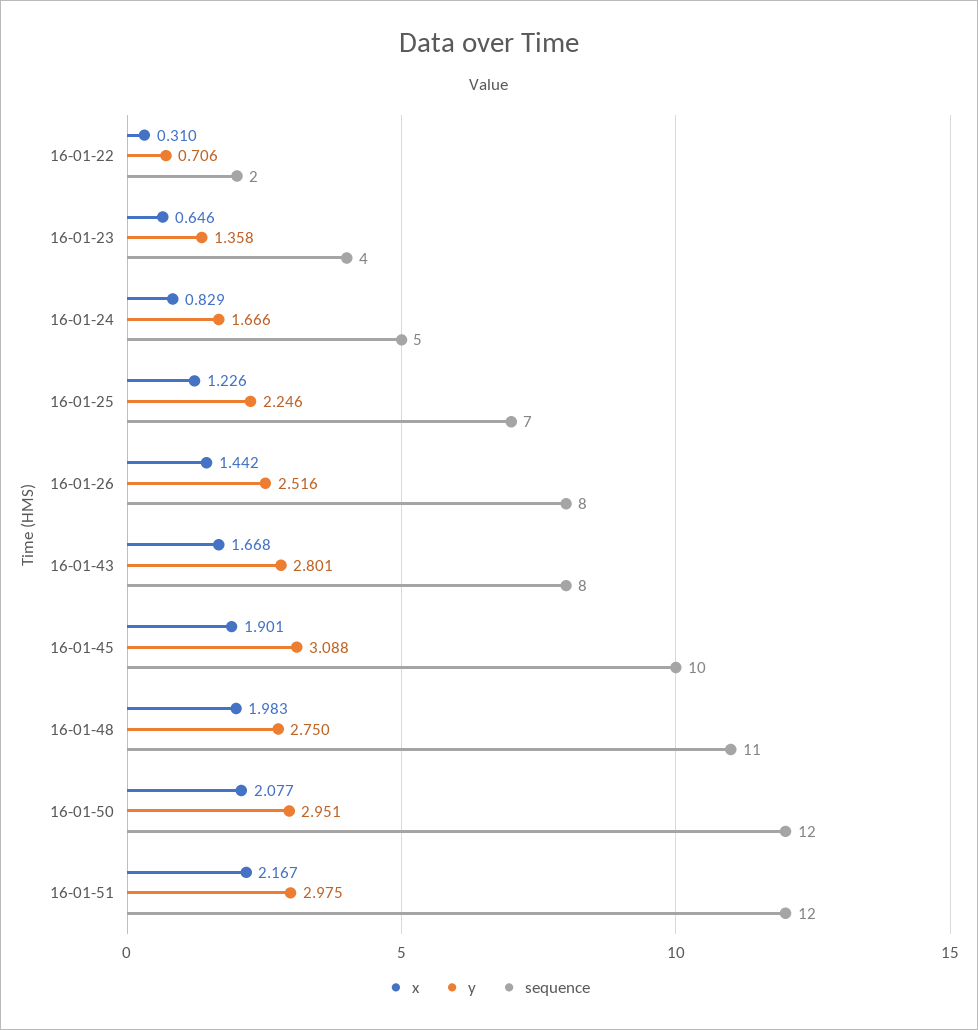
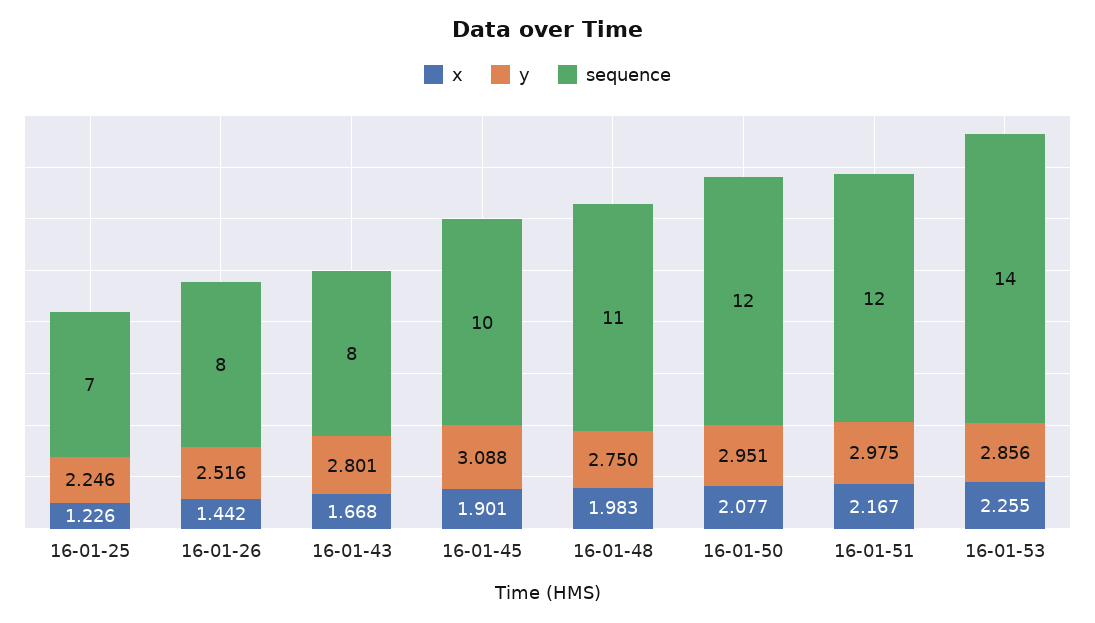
x, 16-01-22: 0.31 -> none
y, 16-01-22: 0.706 -> none
sequence, 16-01-22: 2 -> none
x, 16-01-23: 0.646 -> none
y, 16-01-23: 1.358 -> none
sequence, 16-01-23: 4 -> none
x, 16-01-24: 0.829 -> none
y, 16-01-24: 1.666 -> none
sequence, 16-01-24: 5 -> none
x, 16-01-53: none -> 2.255
y, 16-01-53: none -> 2.856
sequence, 16-01-53: none -> 14

